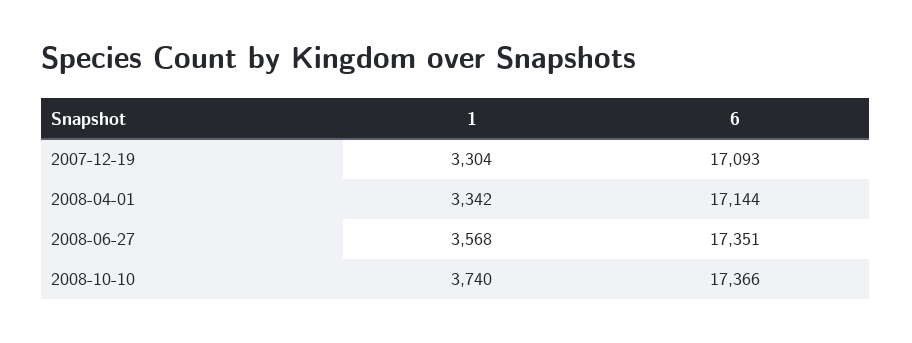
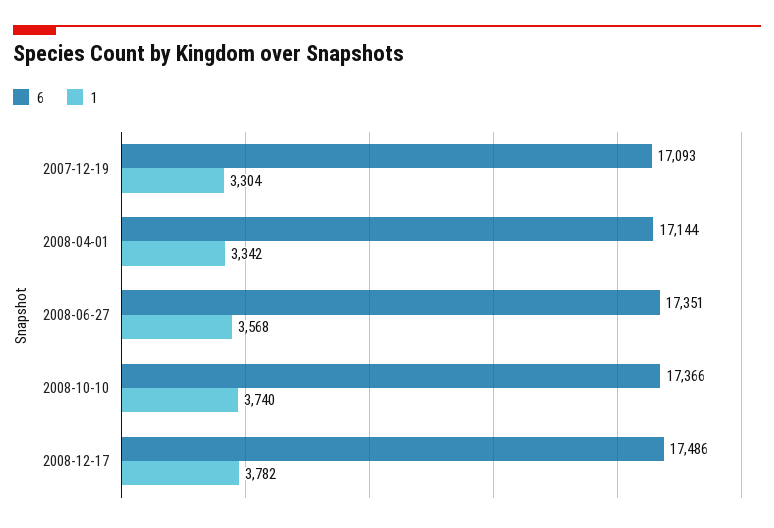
6, 2008-12-17: none -> 17486
1, 2008-12-17: none -> 3782

